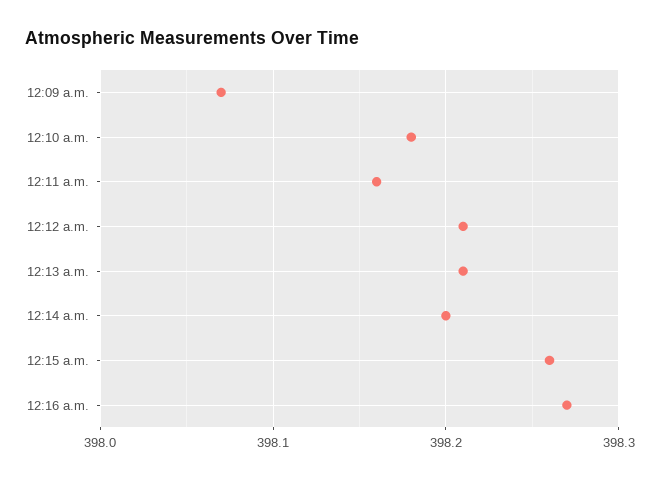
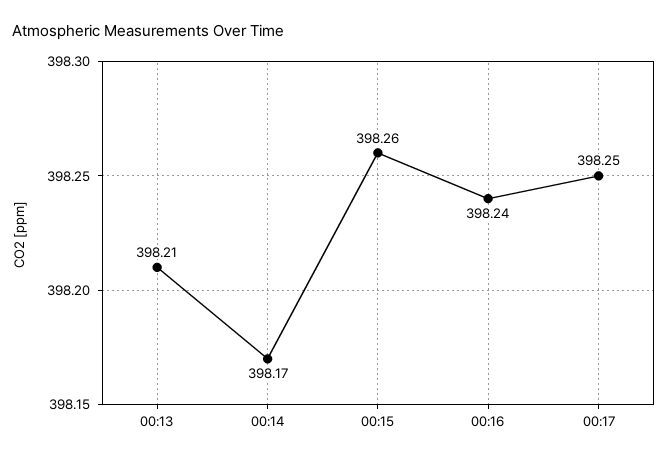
12:09 a.m.: 398.07 -> none
12:10 a.m.: 398.18 -> none
12:11 a.m.: 398.16 -> none
12:12 a.m.: 398.21 -> none
12:14 a.m.: 398.2 -> 398.17
12:16 a.m.: 398.27 -> 398.24
00:17: none -> 398.25

